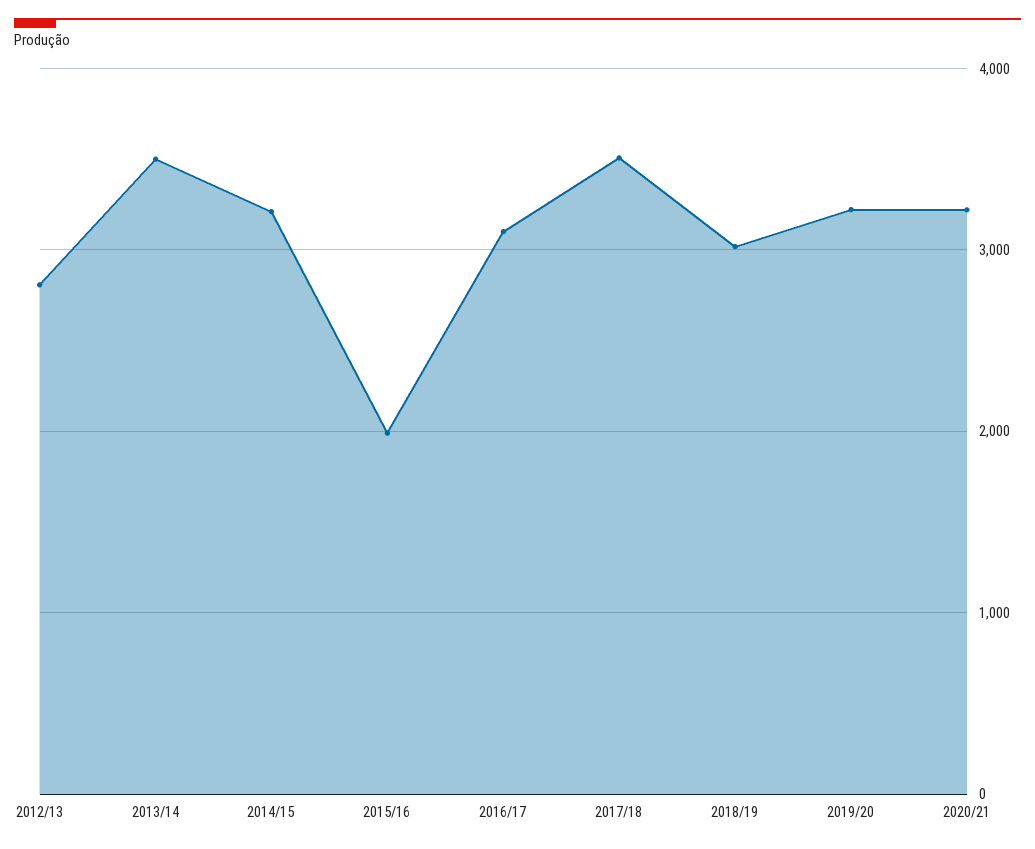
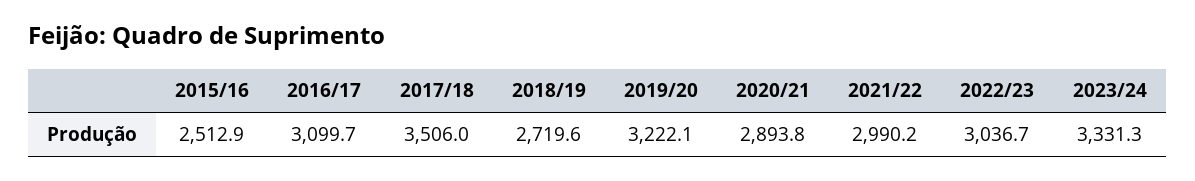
2012/13: 2800 -> none
2013/14: 3500 -> none
2014/15: 3200 -> none
2015/16: 2000 -> 2512.9
2018/19: 3000 -> 2719.6
2020/21: 3200 -> 2893.8
2021/22: none -> 2990.2
2022/23: none -> 3036.7
2023/24: none -> 3331.3

